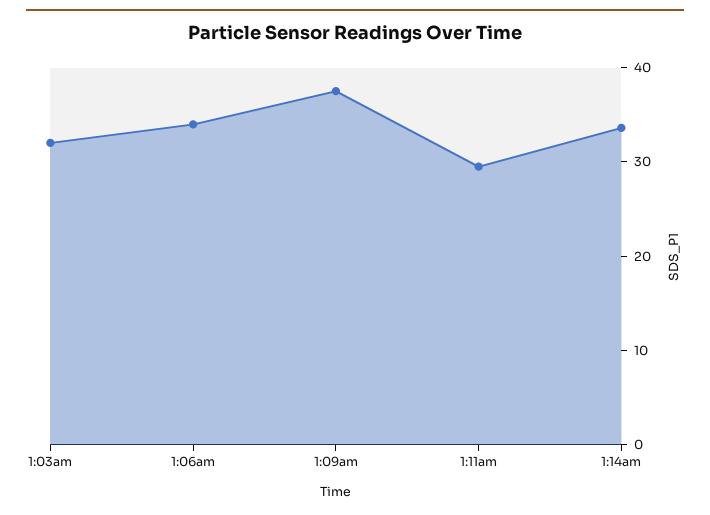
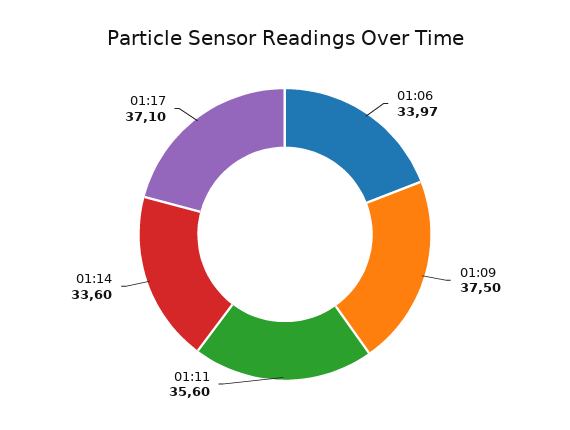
1:03am: 32 -> none
1:11am: 30 -> 35.6
01:17: none -> 37.1

